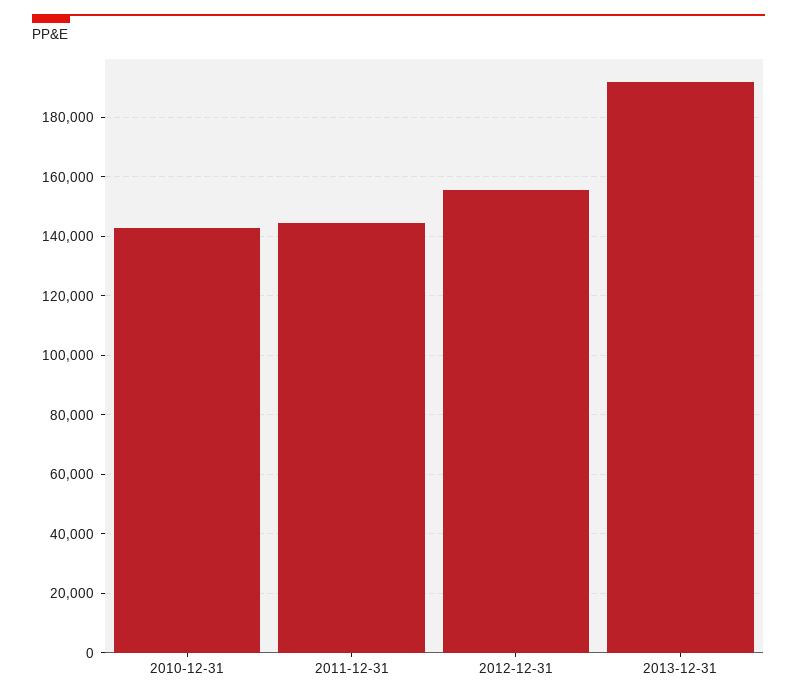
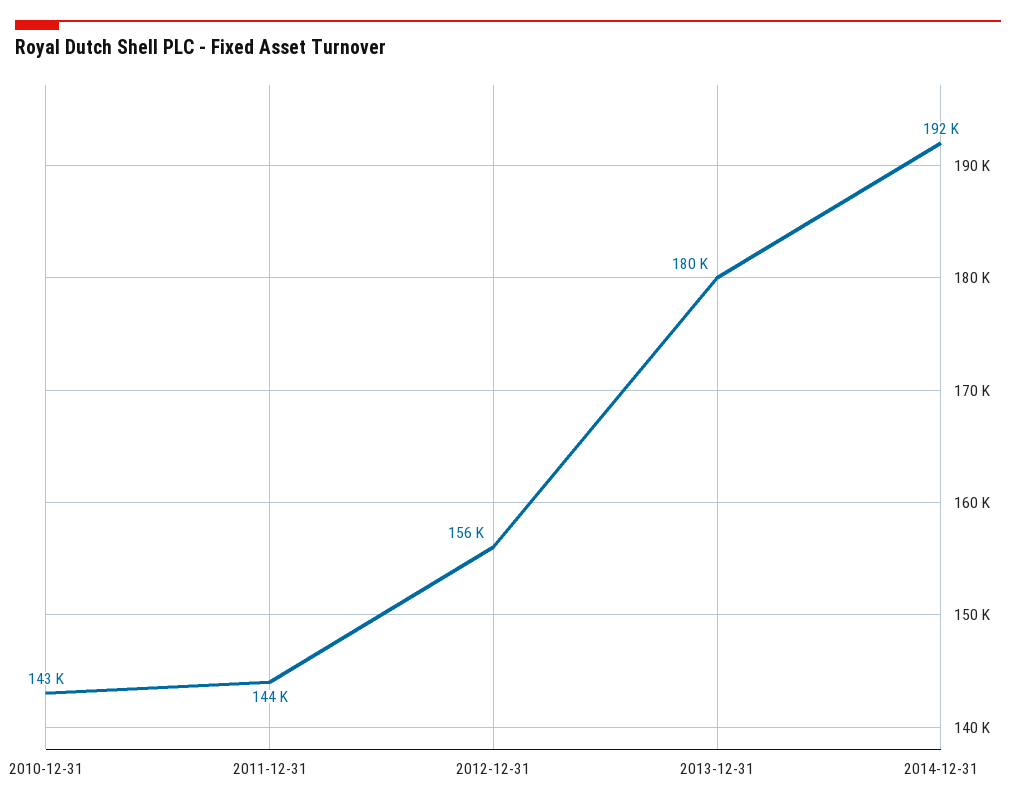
2013-12-31: 192500 -> 180000
2014-12-31: none -> 192000

